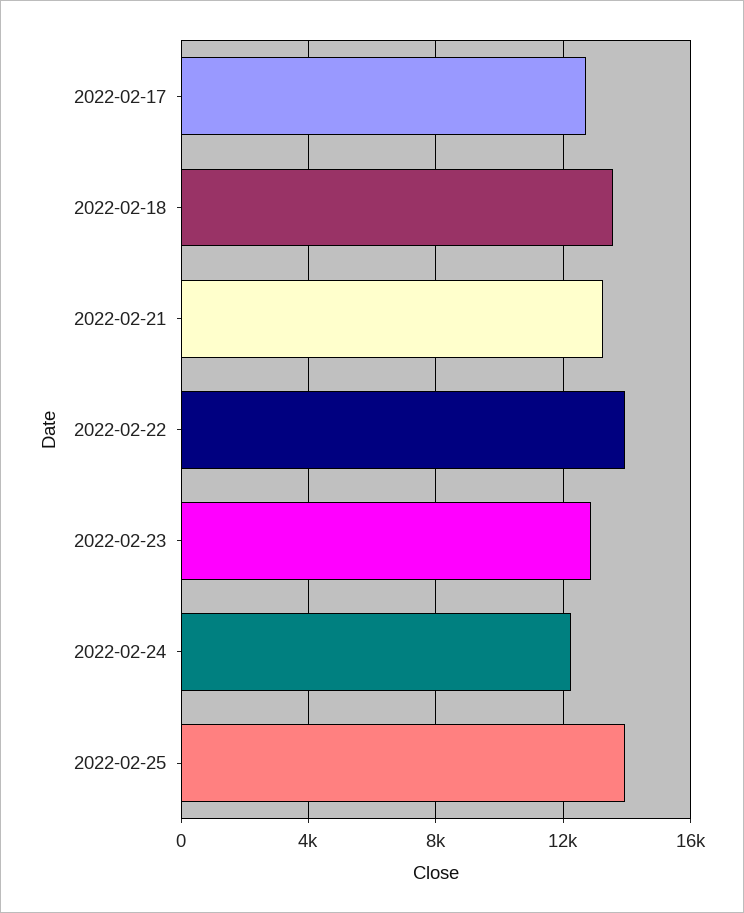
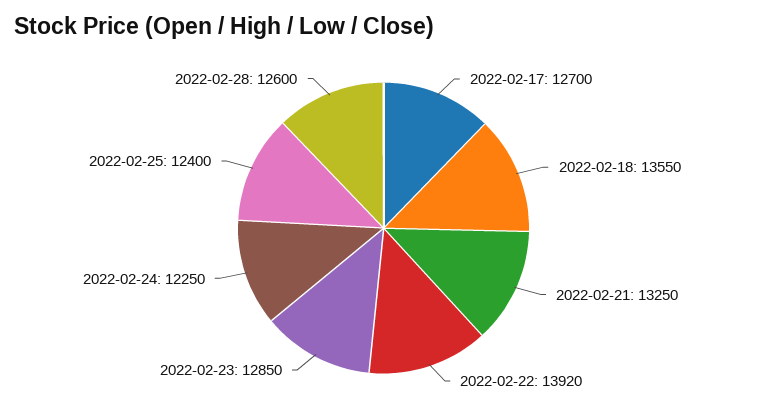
2022-02-25: 14000 -> 12400
2022-02-28: none -> 12600

